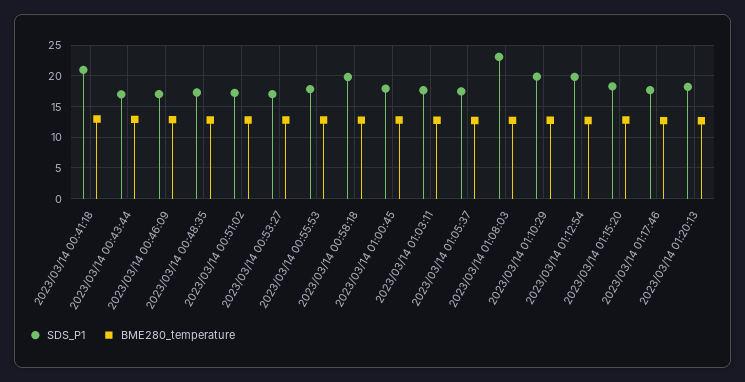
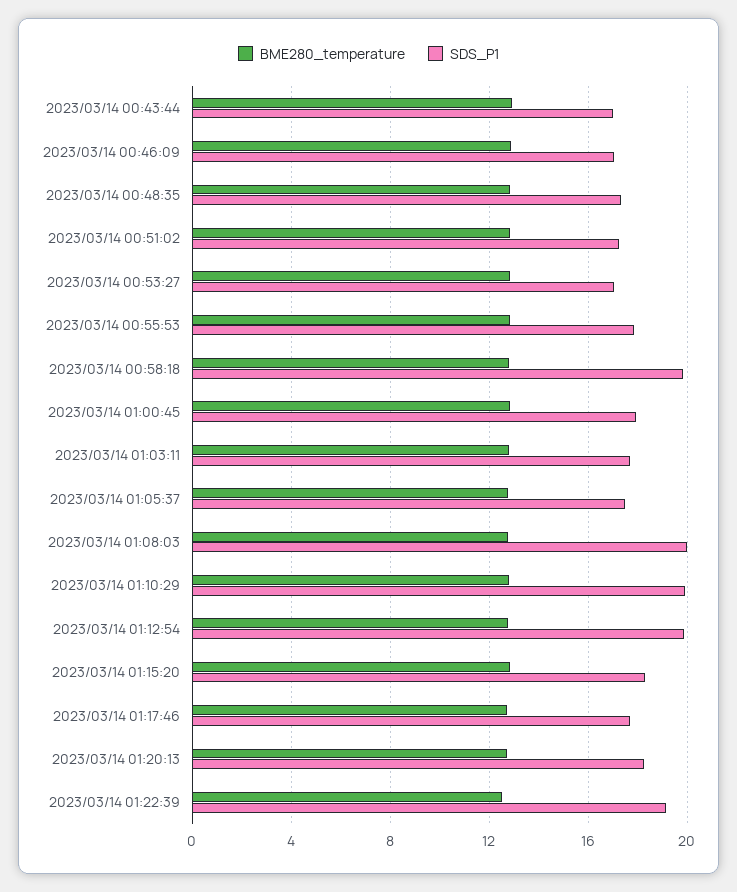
SDS_P1, 2023/03/14 00:41:18: 21 -> none
BME280_temperature, 2023/03/14 00:41:18: 13 -> none
SDS_P1, 2023/03/14 01:08:03: 23 -> 20
BME280_temperature, 2023/03/14 01:22:39: none -> 12.5
SDS_P1, 2023/03/14 01:22:39: none -> 19

